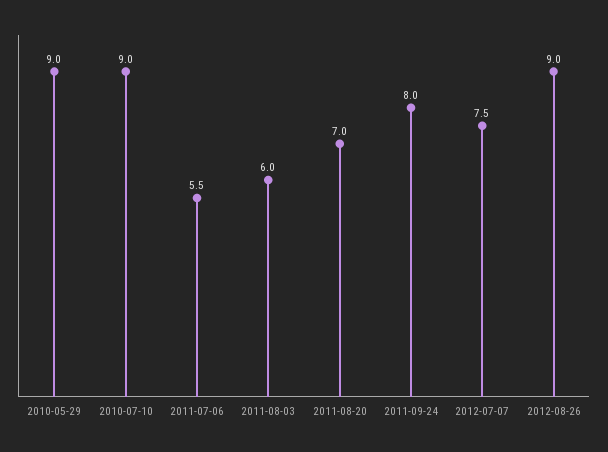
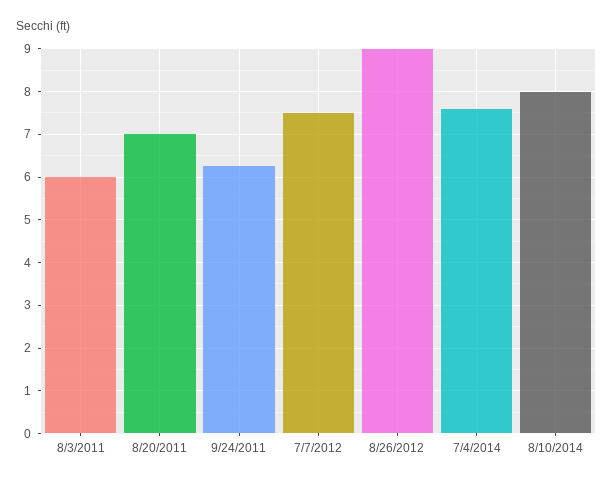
2010-05-29: 9 -> none
2010-07-10: 9 -> none
2011-07-06: 5.5 -> none
2011-09-24: 8 -> 6.2
7/4/2014: none -> 7.6
8/10/2014: none -> 8

